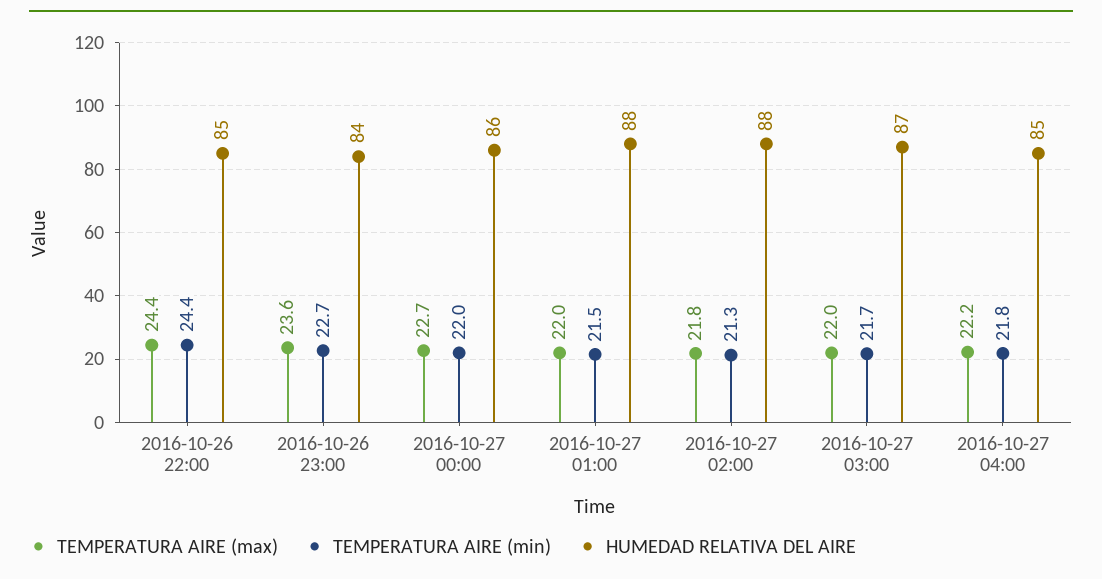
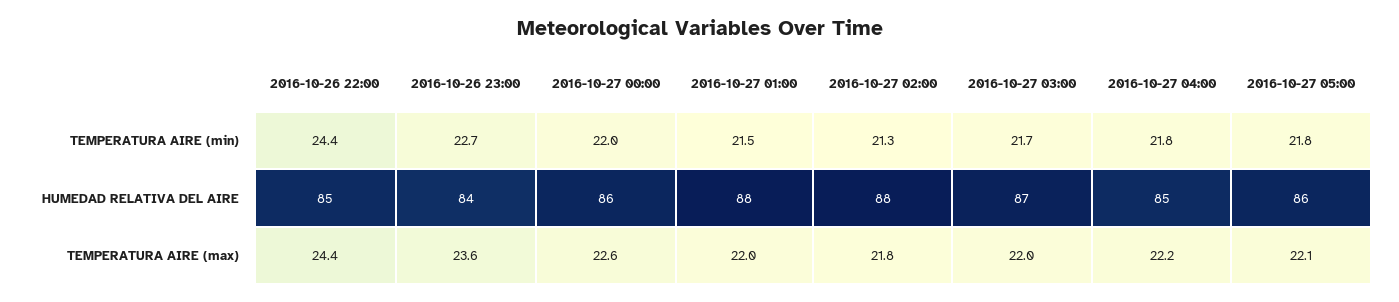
TEMPERATURA AIRE (max), 2016-10-27 00:00: 22.7 -> 22.6
TEMPERATURA AIRE (min), 2016-10-27 05:00: none -> 21.8
HUMEDAD RELATIVA DEL AIRE, 2016-10-27 05:00: none -> 86
TEMPERATURA AIRE (max), 2016-10-27 05:00: none -> 22.1

